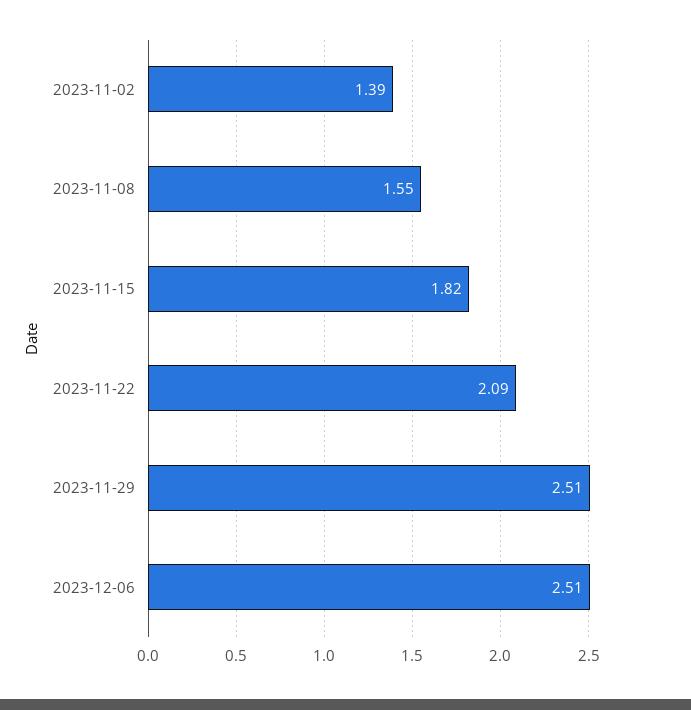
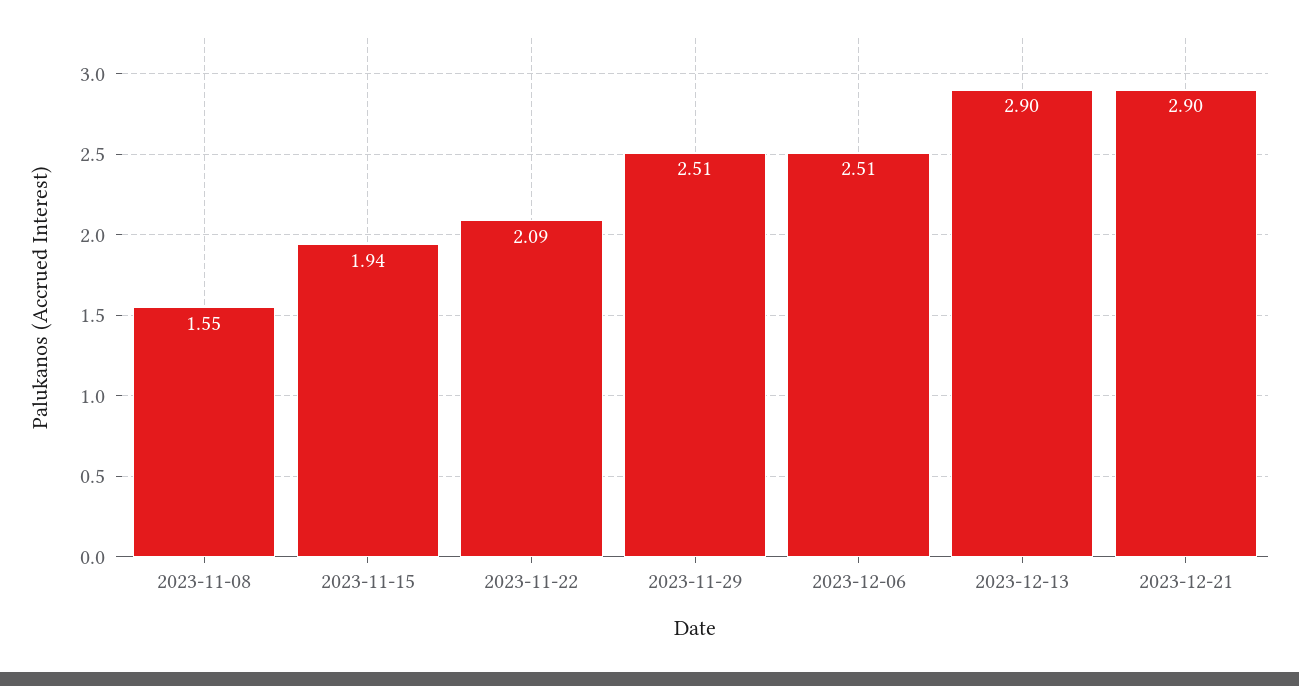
2023-11-02: 1.39 -> none
2023-11-15: 1.82 -> 1.94
2023-12-13: none -> 2.9
2023-12-21: none -> 2.9

